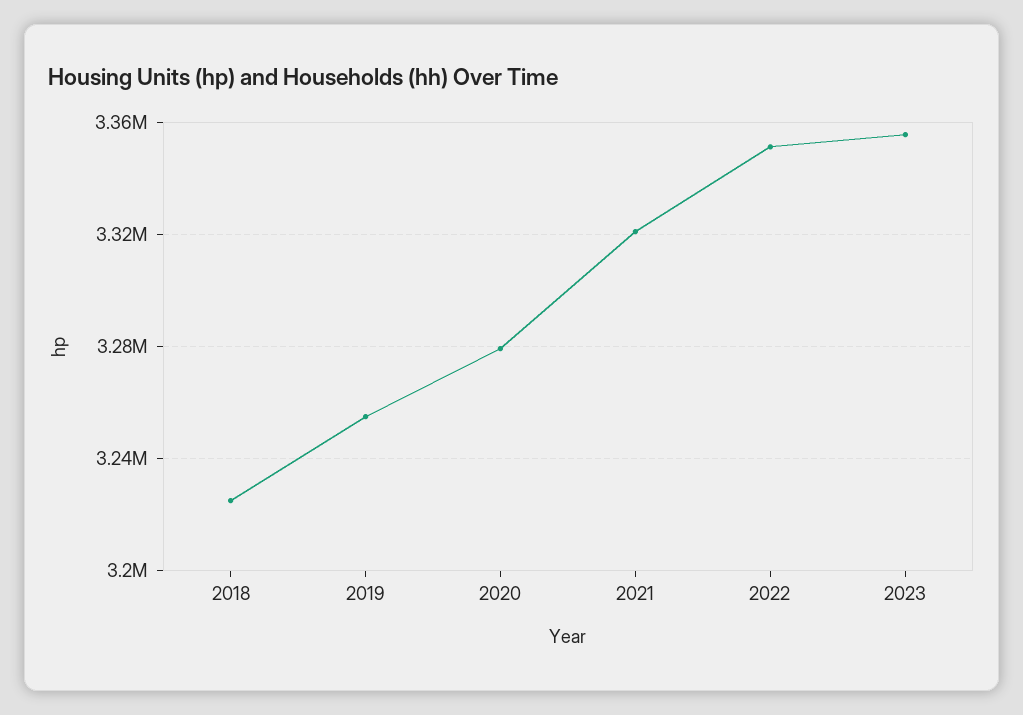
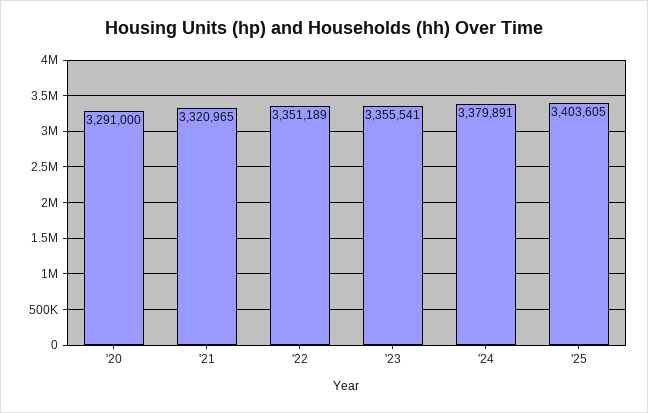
2018: 3225000 -> none
2019: 3255000 -> none
2020: 3280000 -> 3291000
'24: none -> 3379891
'25: none -> 3403605

